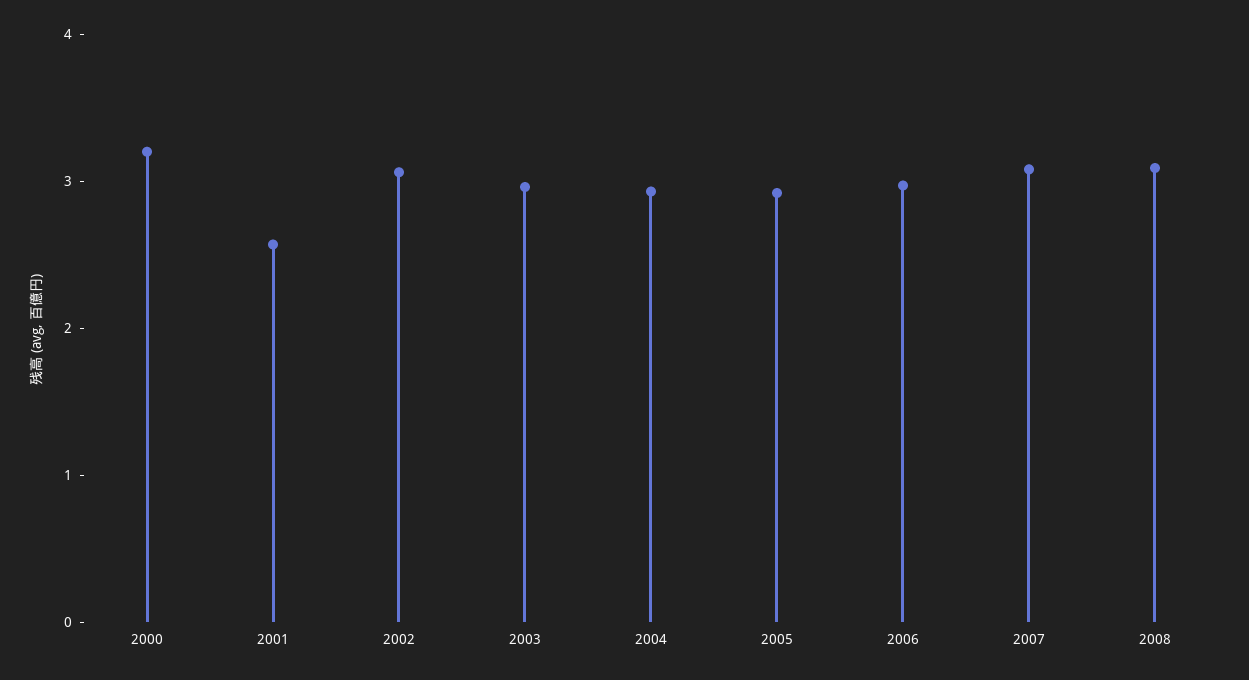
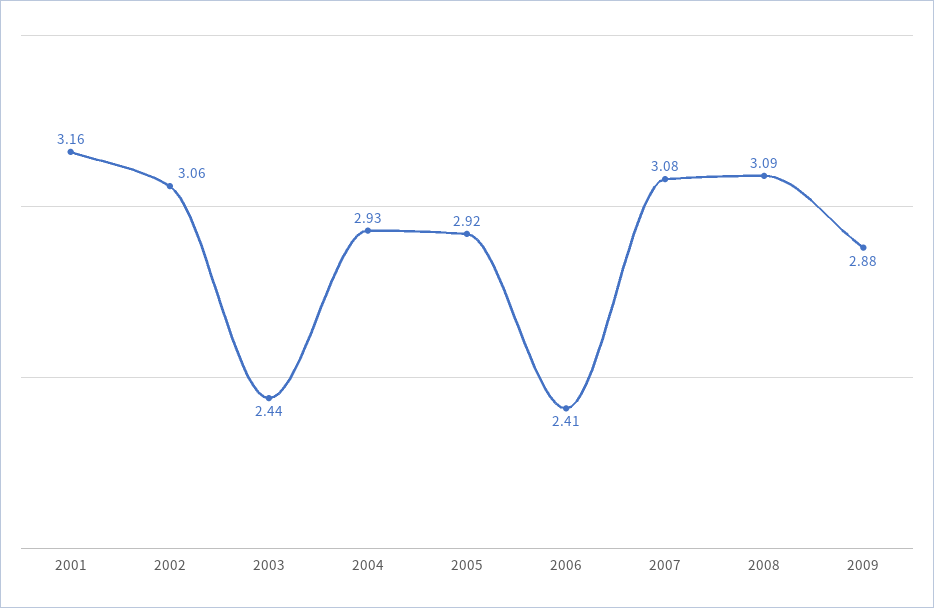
2000: 3.2 -> none
2001: 2.6 -> 3.16
2003: 3 -> 2.44
2006: 3 -> 2.41
2009: none -> 2.88

